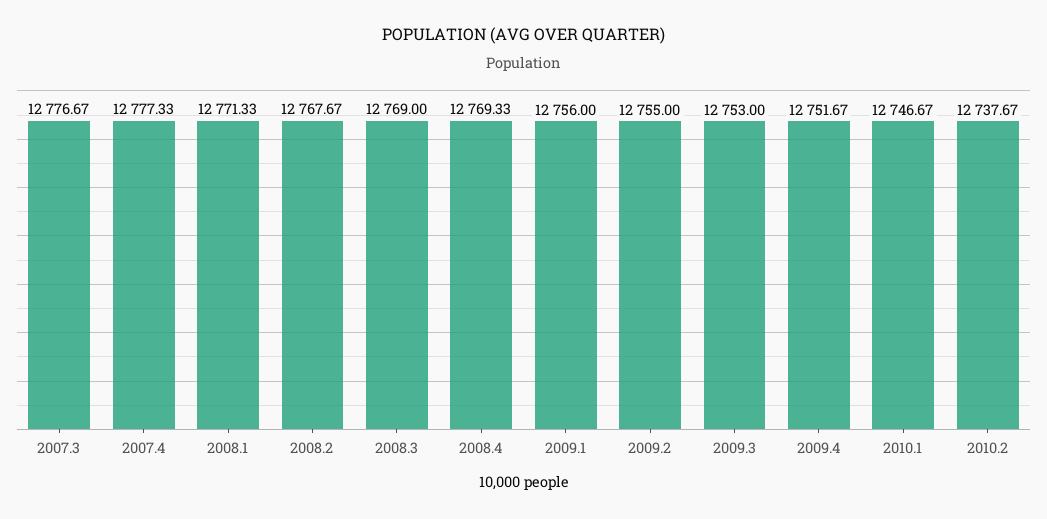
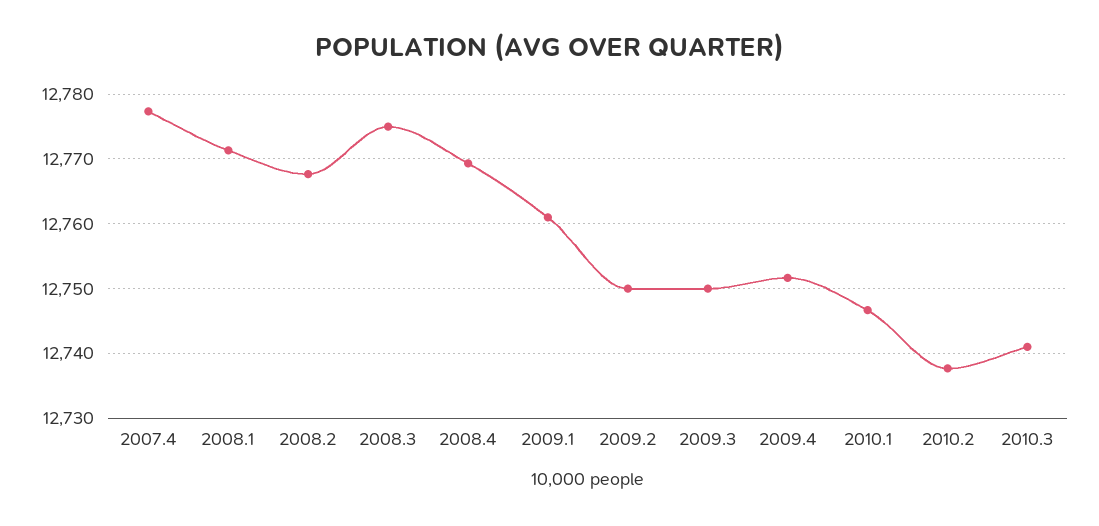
2007.3: 12776.67 -> none
2008.3: 12769 -> 12775
2009.1: 12756 -> 12761
2009.2: 12755 -> 12750
2009.3: 12753 -> 12750
2010.3: none -> 12741

